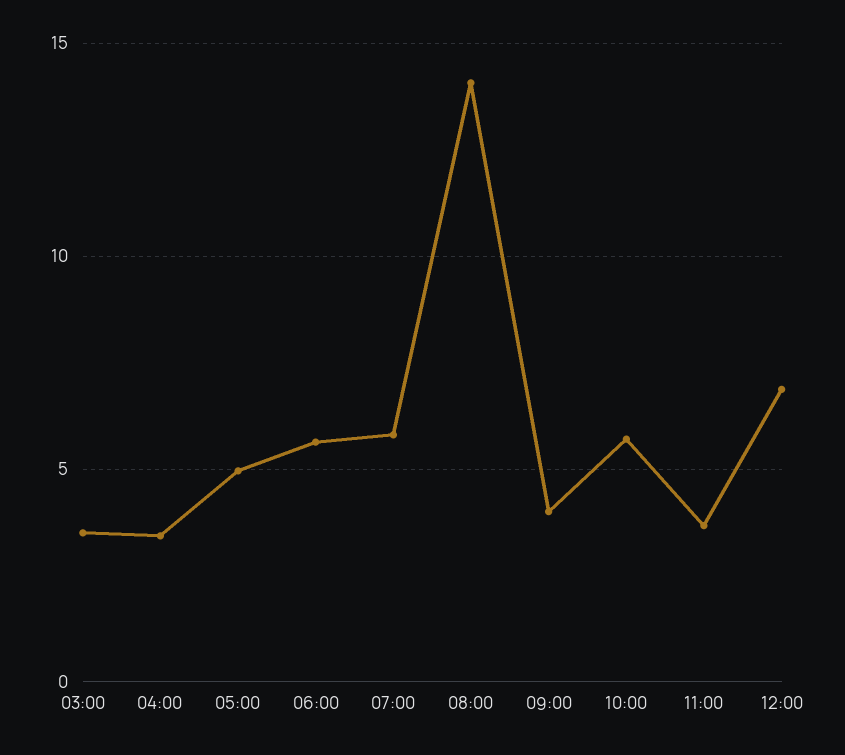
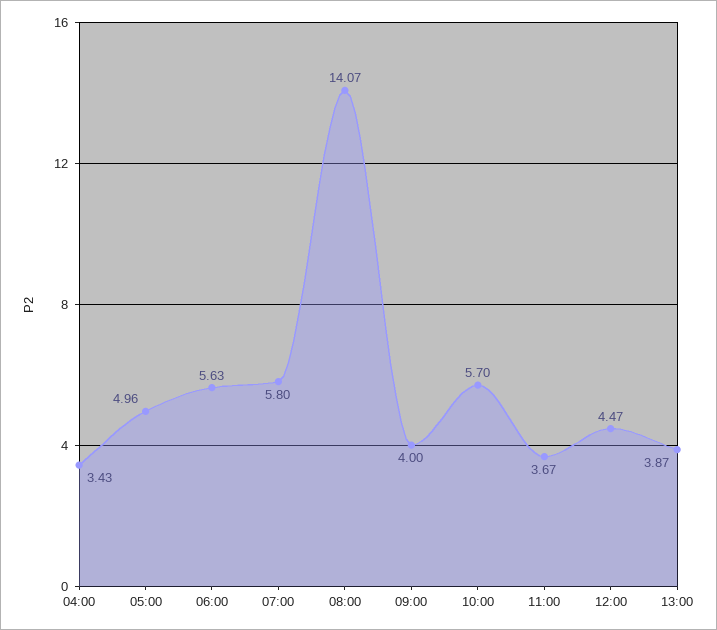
03:00: 3.5 -> none
12:00: 7 -> 4.47
13:00: none -> 3.87

